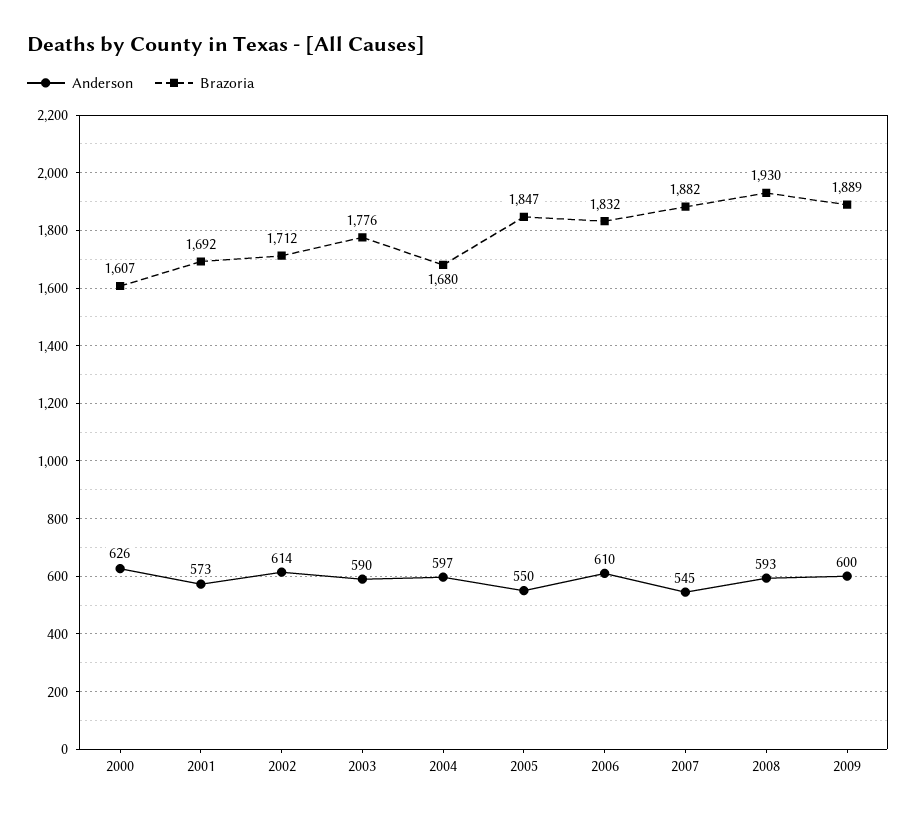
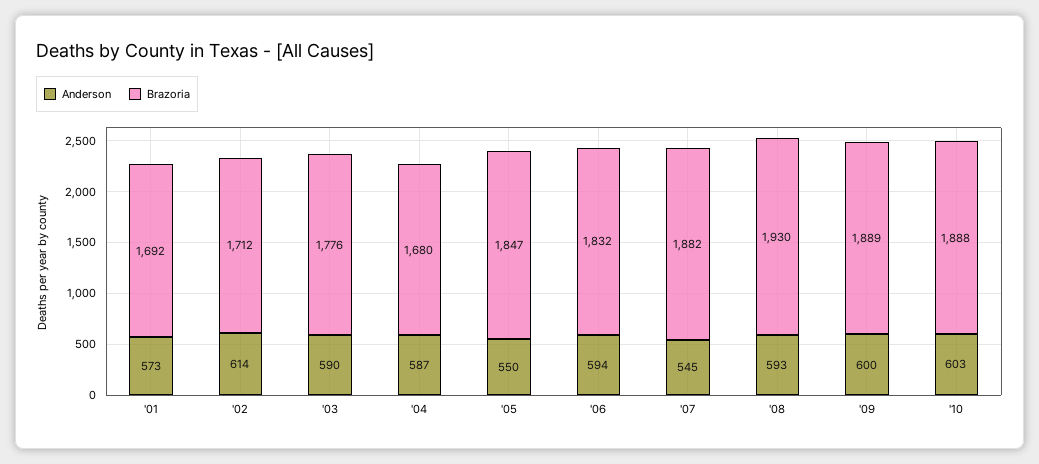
Anderson, 2000: 626 -> none
Brazoria, 2000: 1607 -> none
Anderson, 2004: 597 -> 587
Anderson, 2006: 610 -> 594
Anderson, '10: none -> 603
Brazoria, '10: none -> 1888

